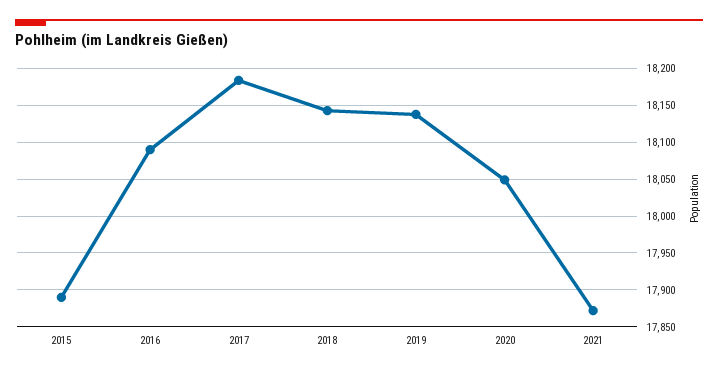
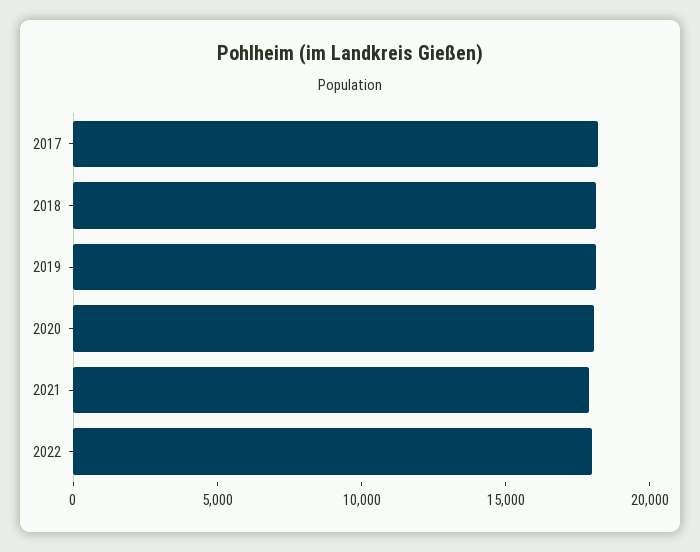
2015: 17890 -> none
2016: 18090 -> none
2022: none -> 18000

